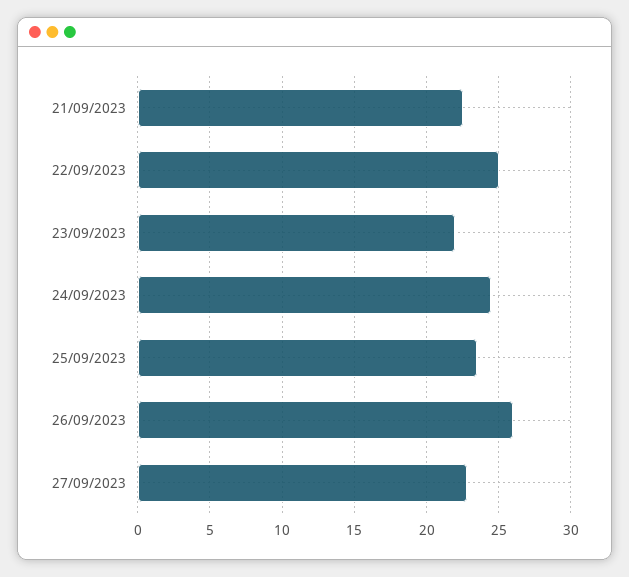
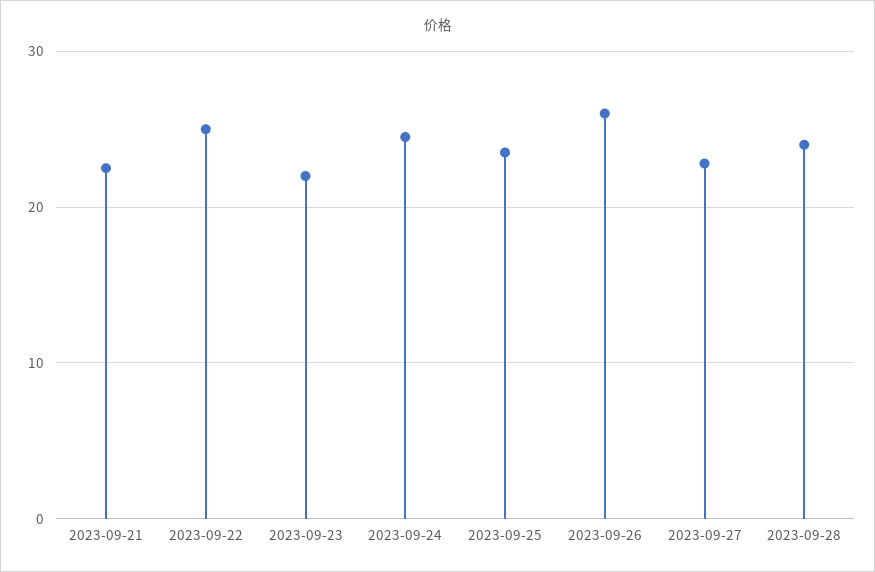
2023-09-28: none -> 24

